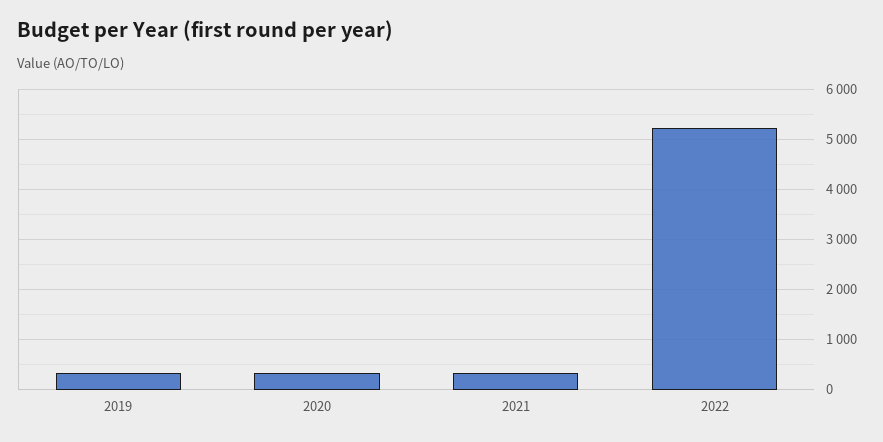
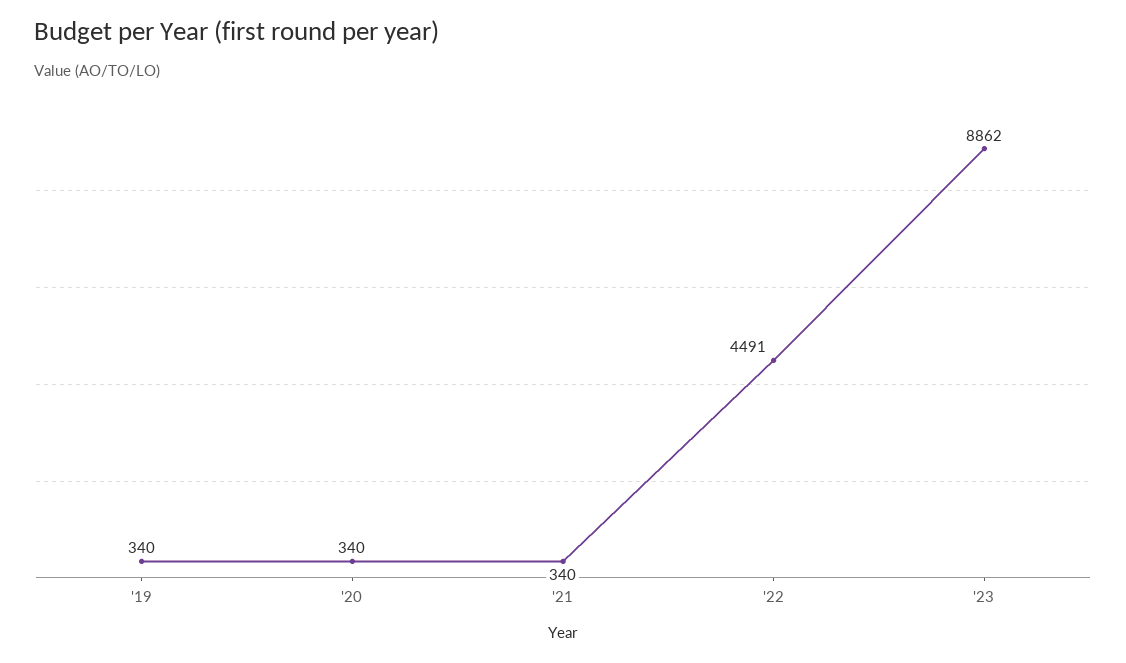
2022: 5200 -> 4491
'23: none -> 8862

